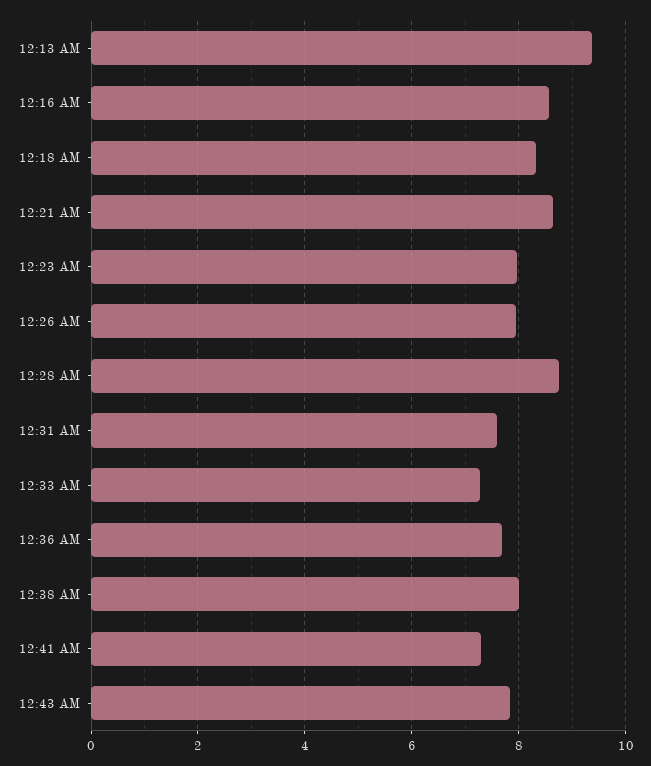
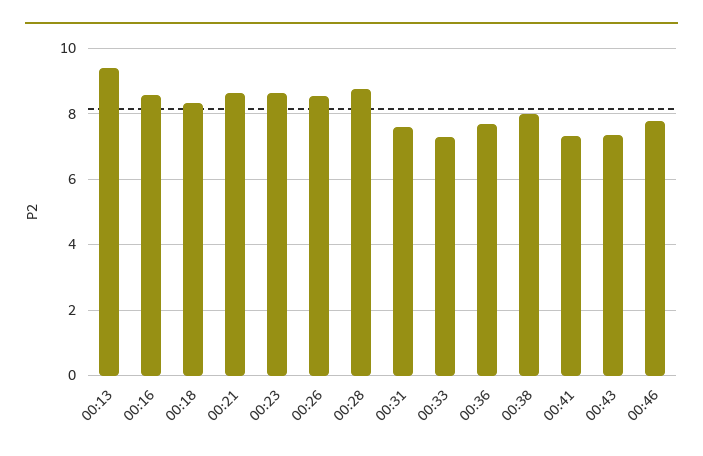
12:23 AM: 8 -> 8.6
12:26 AM: 8 -> 8.6
12:43 AM: 7.8 -> 7.4
00:46: none -> 7.8

